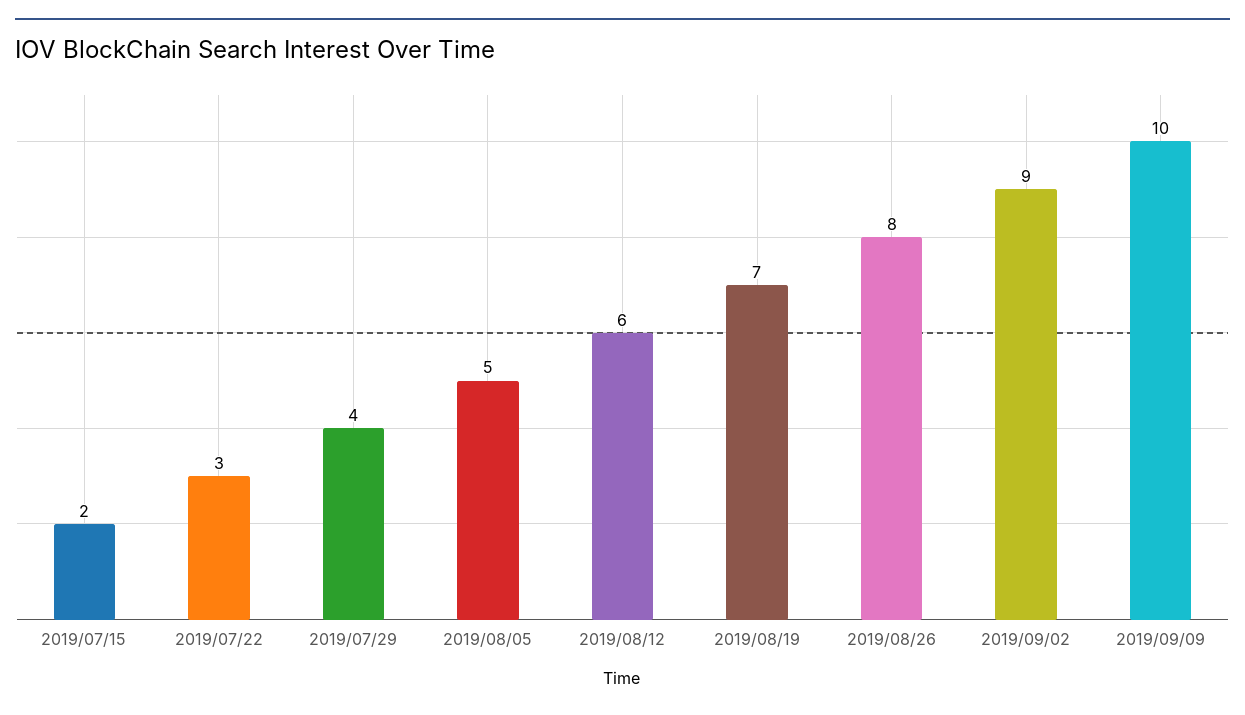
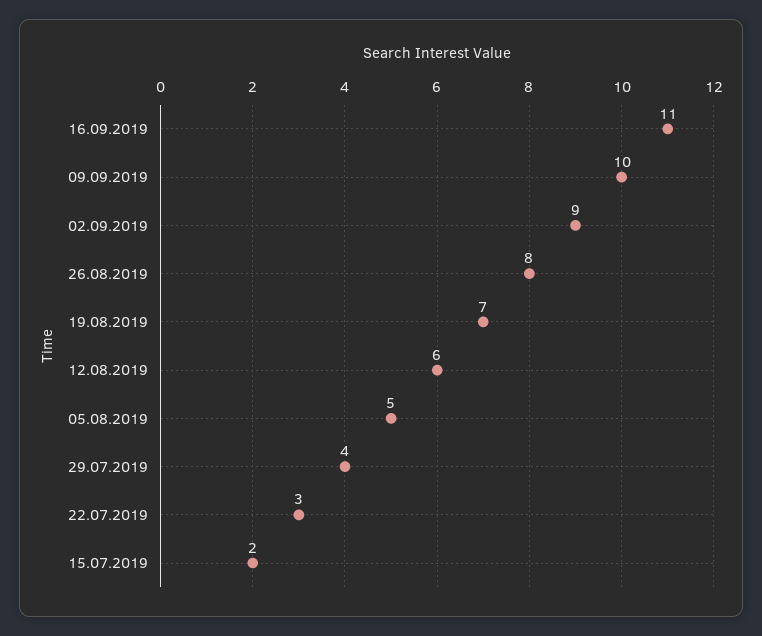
16.09.2019: none -> 11

